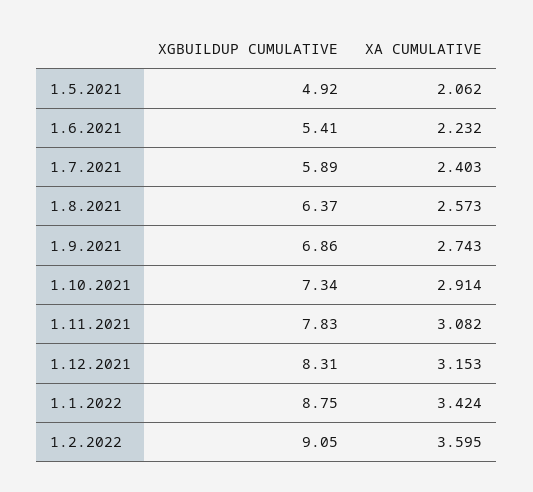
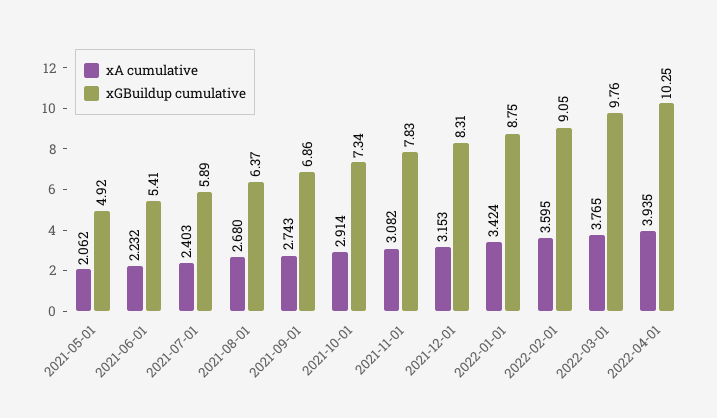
XA CUMULATIVE, 1.8.2021: 2.573 -> 2.68
XA CUMULATIVE, 2022-03-01: none -> 3.765
XGBUILDUP CUMULATIVE, 2022-03-01: none -> 9.76
XA CUMULATIVE, 2022-04-01: none -> 3.935
XGBUILDUP CUMULATIVE, 2022-04-01: none -> 10.25

